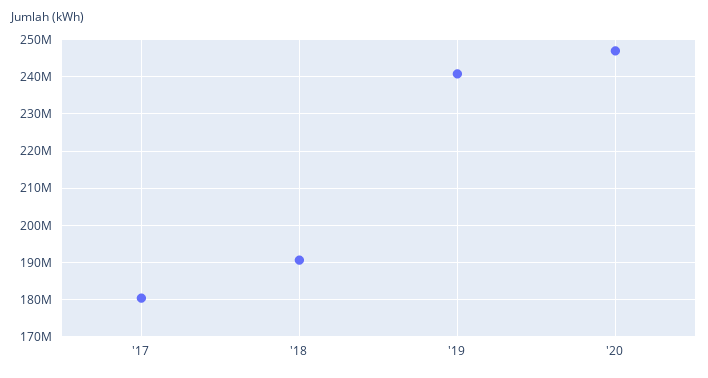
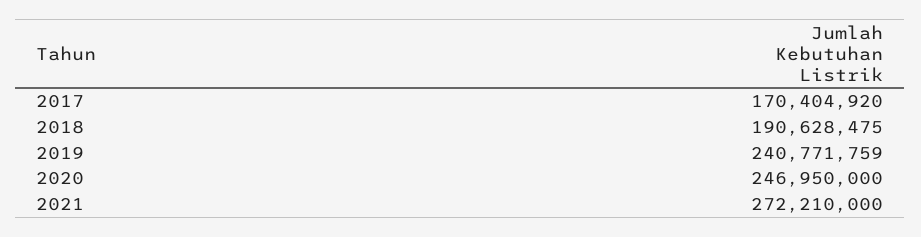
'17: 180000000 -> 170404920
2021: none -> 272210000

